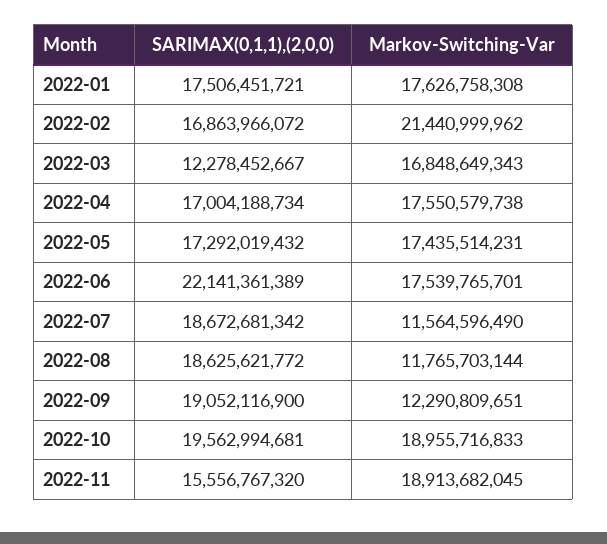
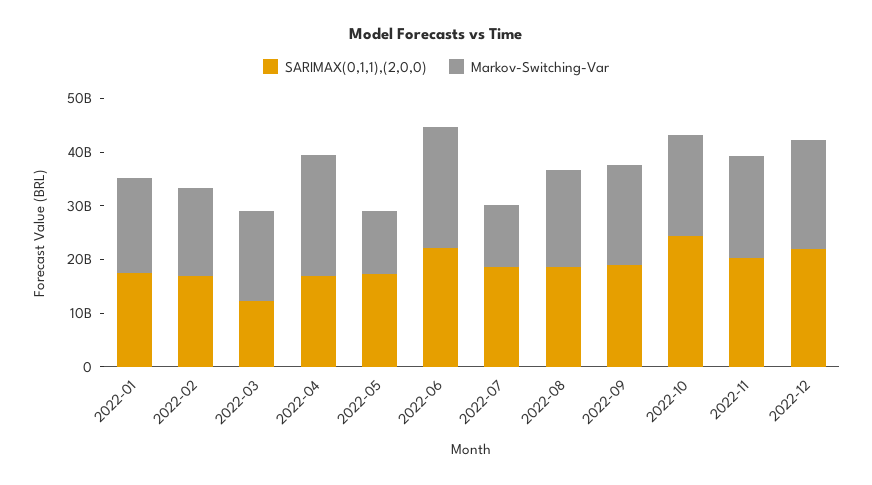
Markov-Switching-Var, 2022-02: 21440999962 -> 16000000000
Markov-Switching-Var, 2022-04: 17550579738 -> 22000000000
Markov-Switching-Var, 2022-05: 17435514231 -> 12000000000
Markov-Switching-Var, 2022-06: 17539765701 -> 22000000000
Markov-Switching-Var, 2022-08: 11765703144 -> 18000000000
Markov-Switching-Var, 2022-09: 12290809651 -> 18000000000
SARIMAX(0,1,1),(2,0,0), 2022-10: 19562994681 -> 24000000000
SARIMAX(0,1,1),(2,0,0), 2022-11: 15556767320 -> 20000000000
SARIMAX(0,1,1),(2,0,0), 2022-12: none -> 22000000000
Markov-Switching-Var, 2022-12: none -> 20000000000

